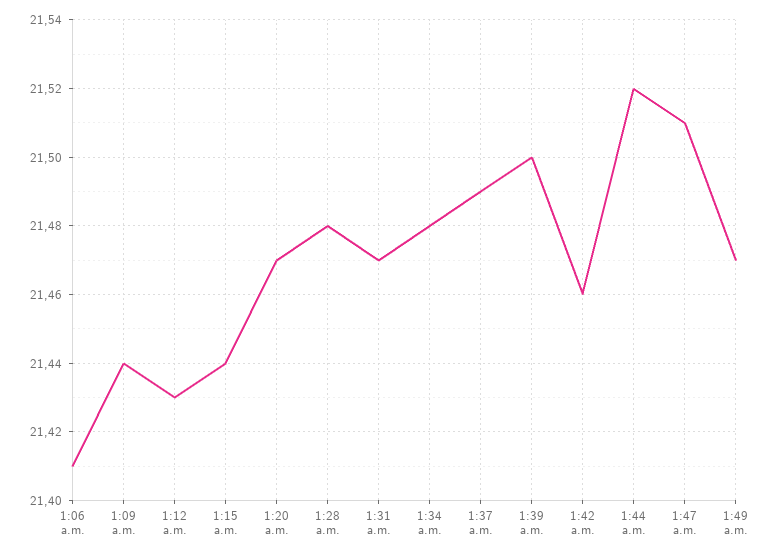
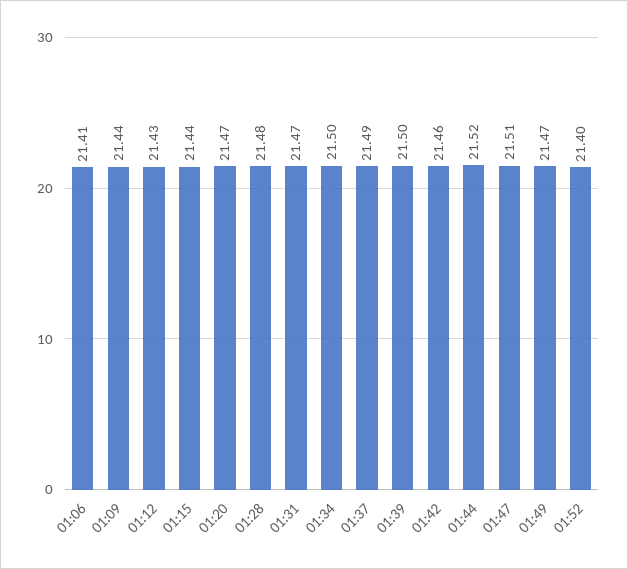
1:34 a.m.: 21.48 -> 21.5
01:52: none -> 21.4

